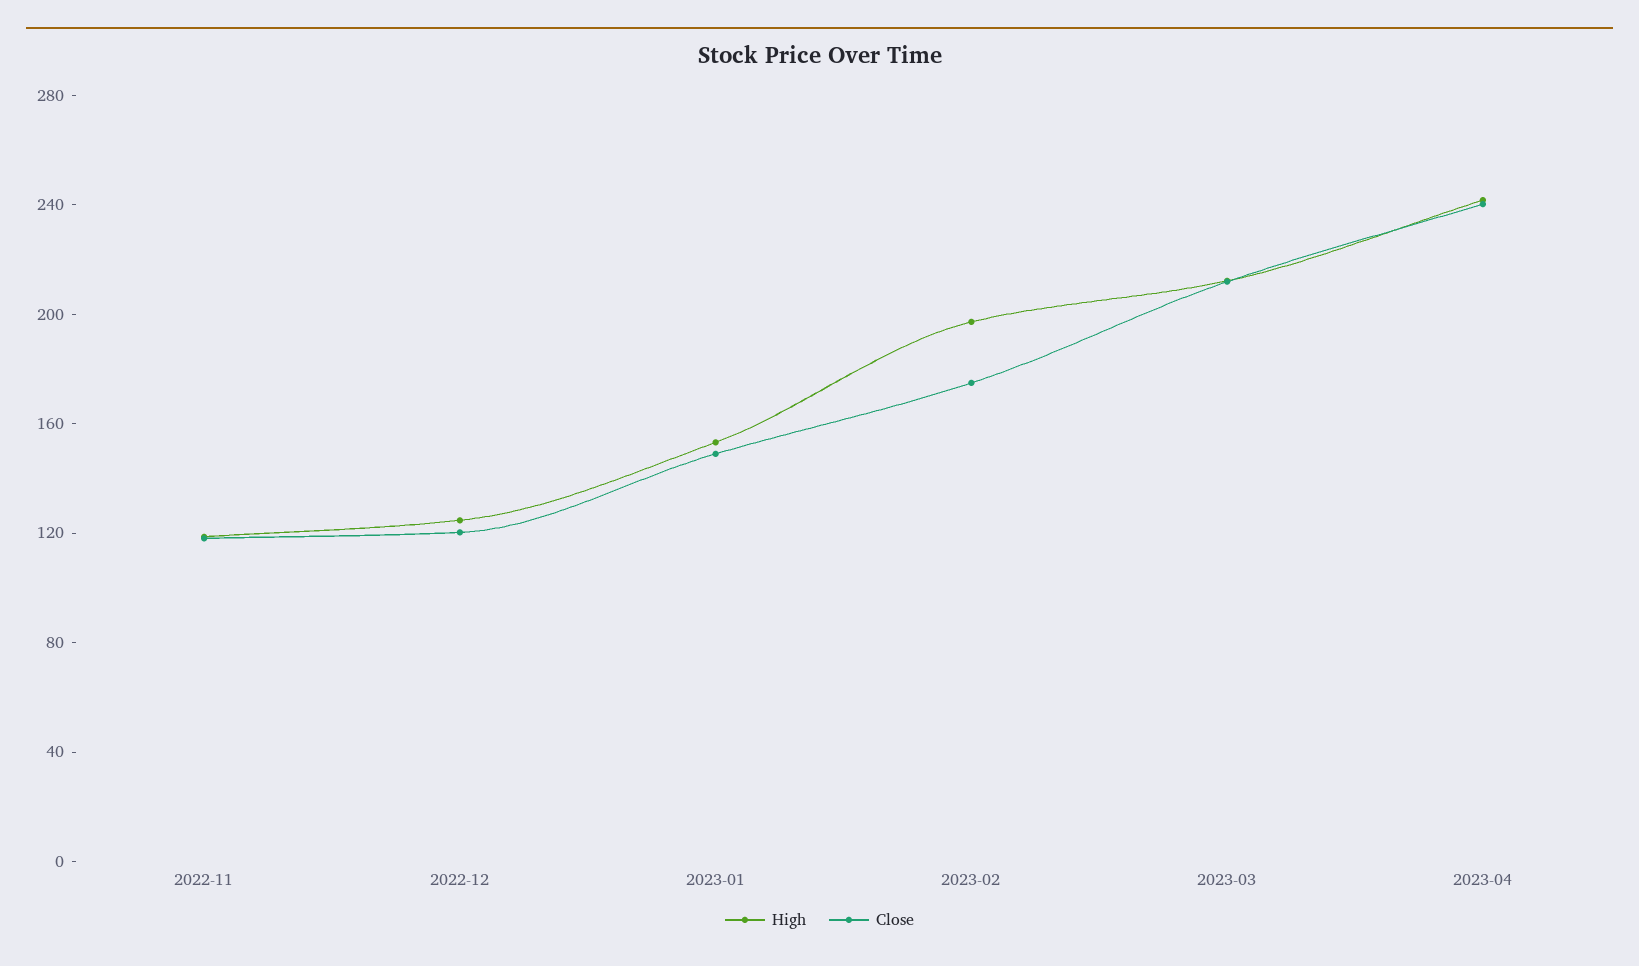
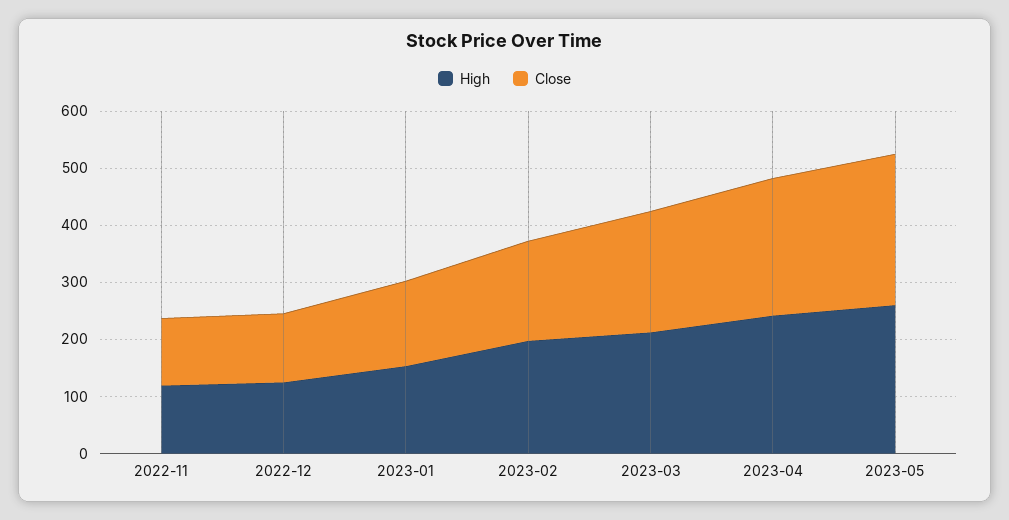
High, 2023-05: none -> 260
Close, 2023-05: none -> 260

